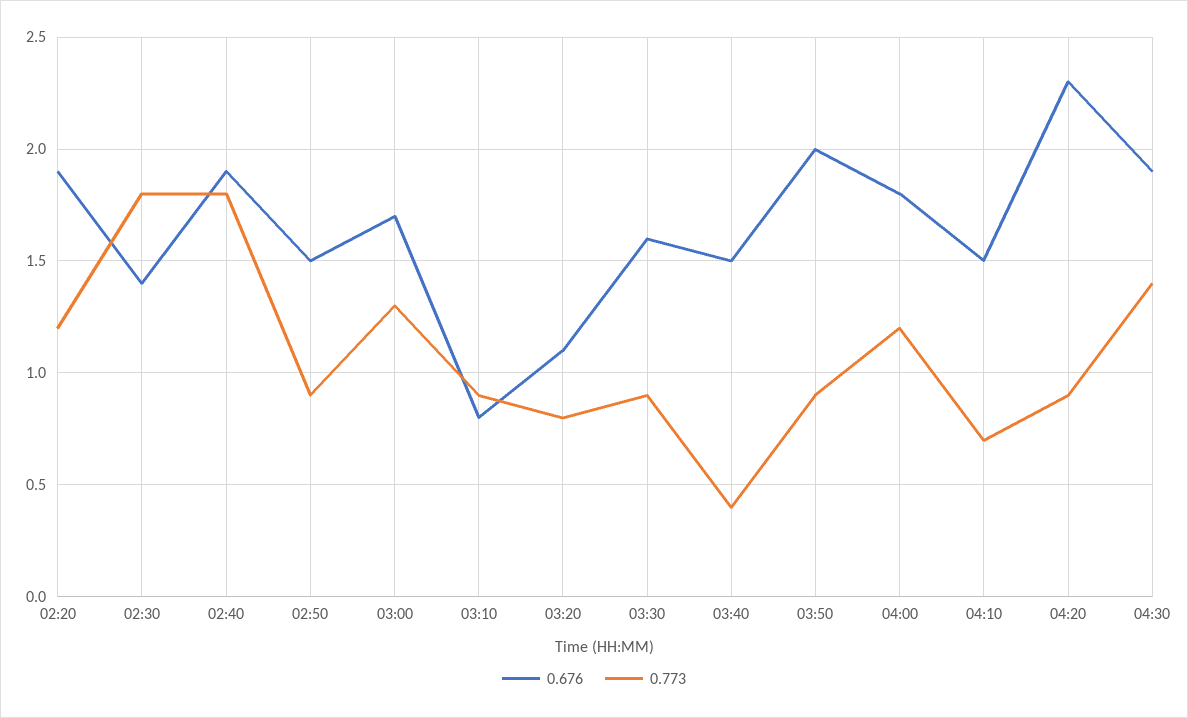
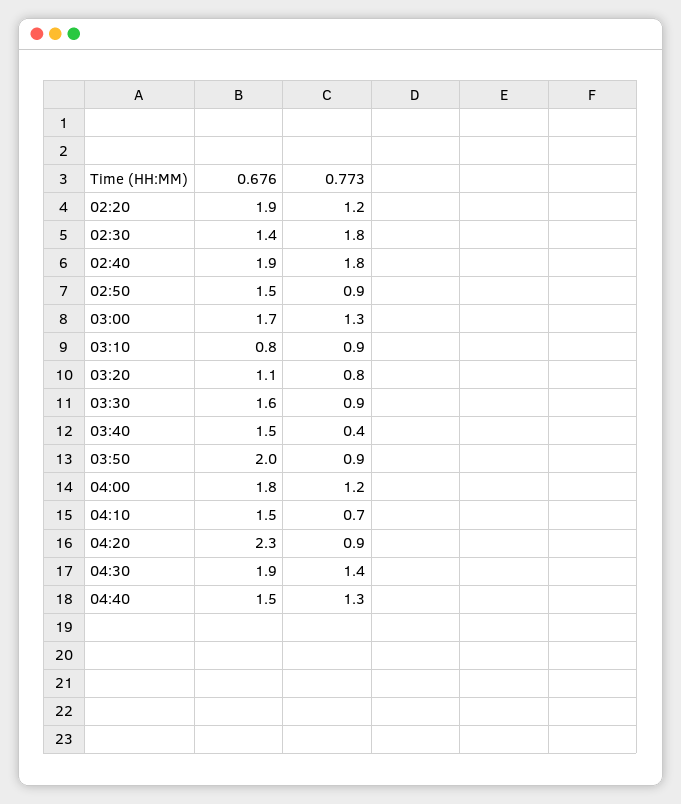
0.676, 04:40: none -> 1.5
0.773, 04:40: none -> 1.3

